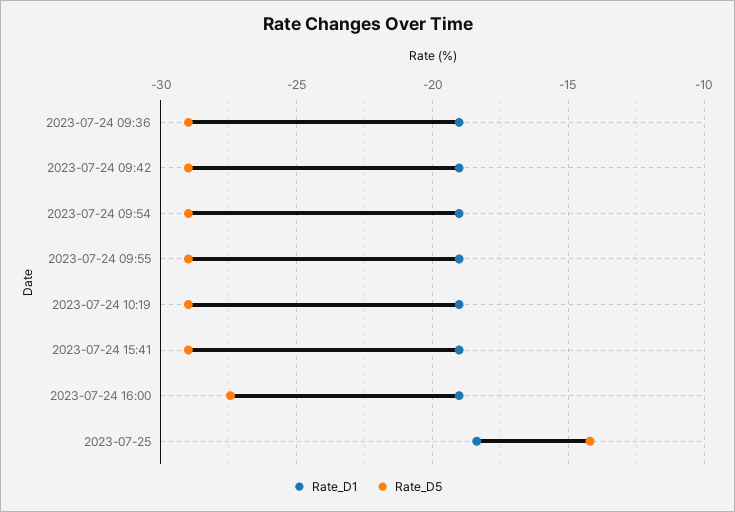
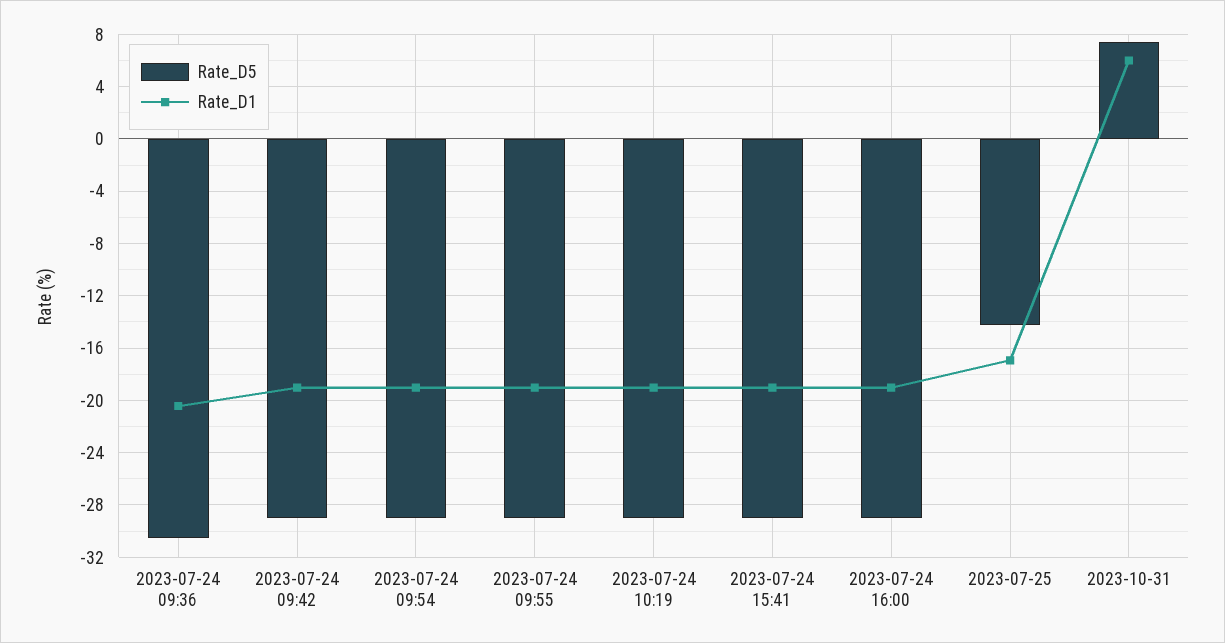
Rate_D1, 2023-07-24 09:36: -19 -> -20.5
Rate_D5, 2023-07-24 09:36: -29 -> -30.5
Rate_D5, 2023-07-24 16:00: -27.5 -> -29
Rate_D1, 2023-07-25: -18.5 -> -17
Rate_D5, 2023-10-31: none -> 7.5
Rate_D1, 2023-10-31: none -> 6

